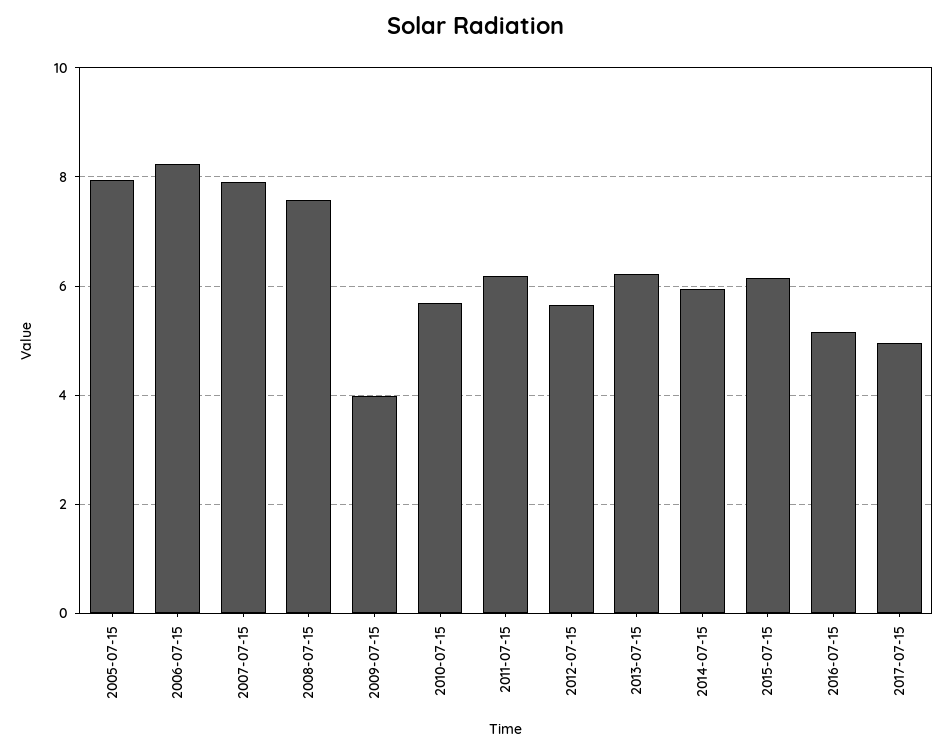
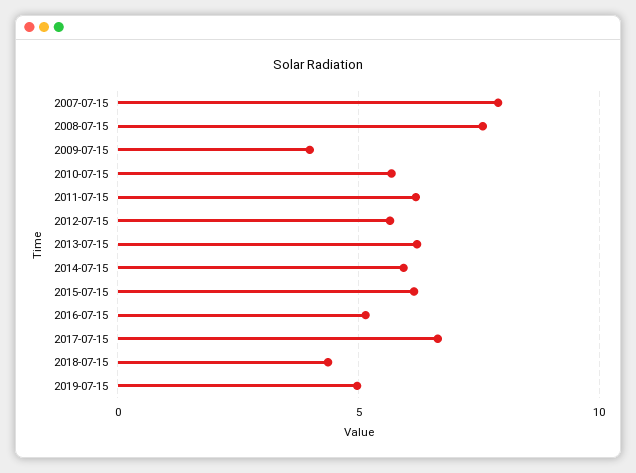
2005-07-15: 8 -> none
2006-07-15: 8.2 -> none
2017-07-15: 5 -> 6.5
2018-07-15: none -> 4.5
2019-07-15: none -> 5

